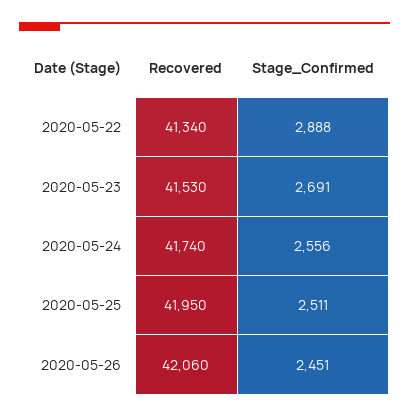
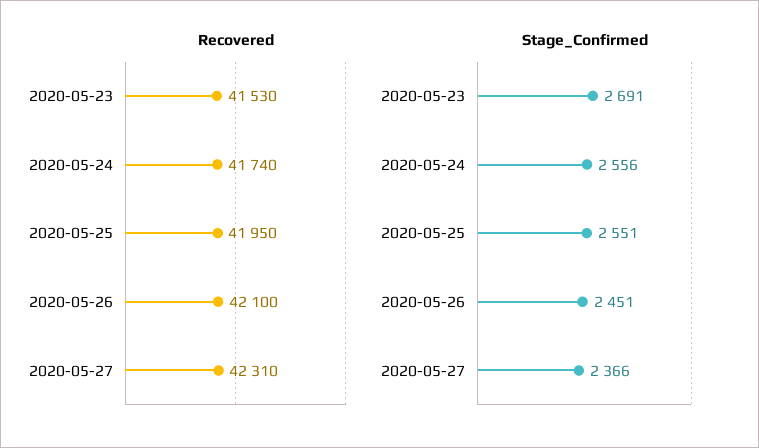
Recovered, 2020-05-22: 41340 -> none
Stage_Confirmed, 2020-05-22: 2888 -> none
Stage_Confirmed, 2020-05-25: 2511 -> 2551
Recovered, 2020-05-26: 42060 -> 42100
Recovered, 2020-05-27: none -> 42310
Stage_Confirmed, 2020-05-27: none -> 2366

